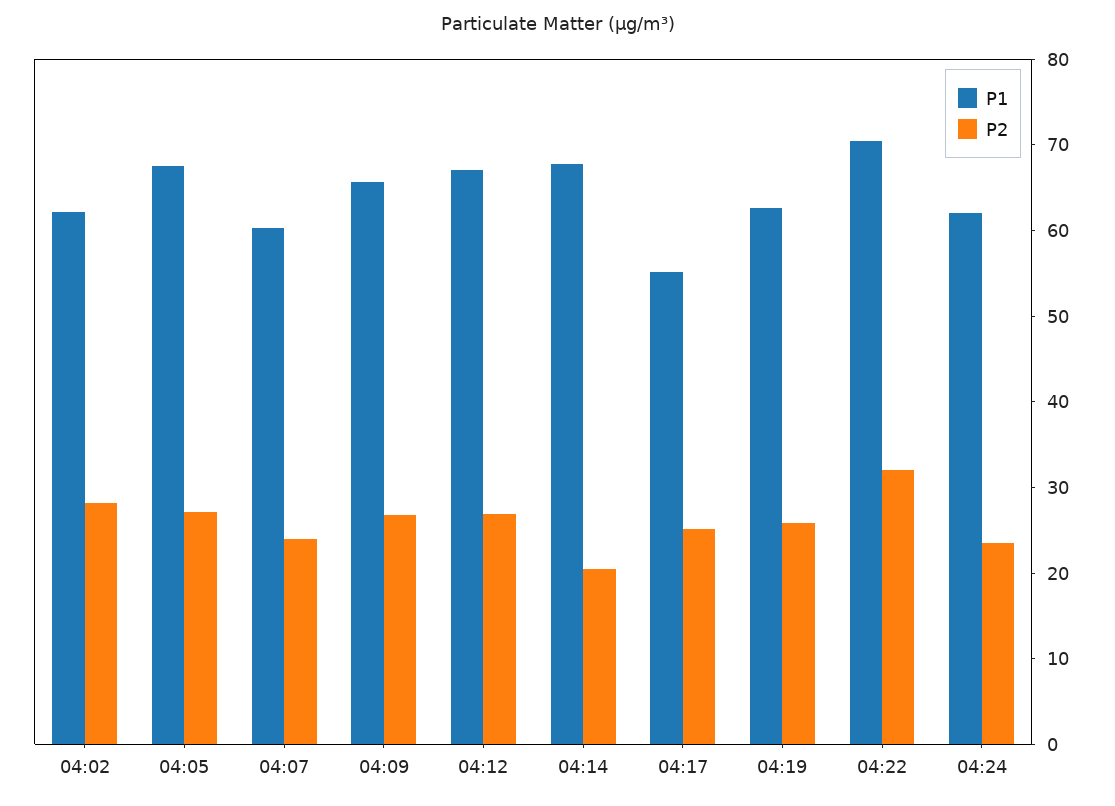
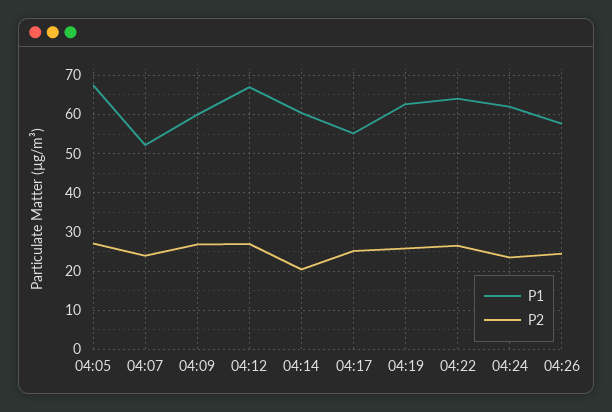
P1, 04:02: 62 -> none
P2, 04:02: 28 -> none
P1, 04:07: 60 -> 52
P1, 04:09: 66 -> 60
P1, 04:14: 68 -> 60
P1, 04:22: 70 -> 64
P2, 04:22: 32 -> 26
P1, 04:26: none -> 58
P2, 04:26: none -> 24

